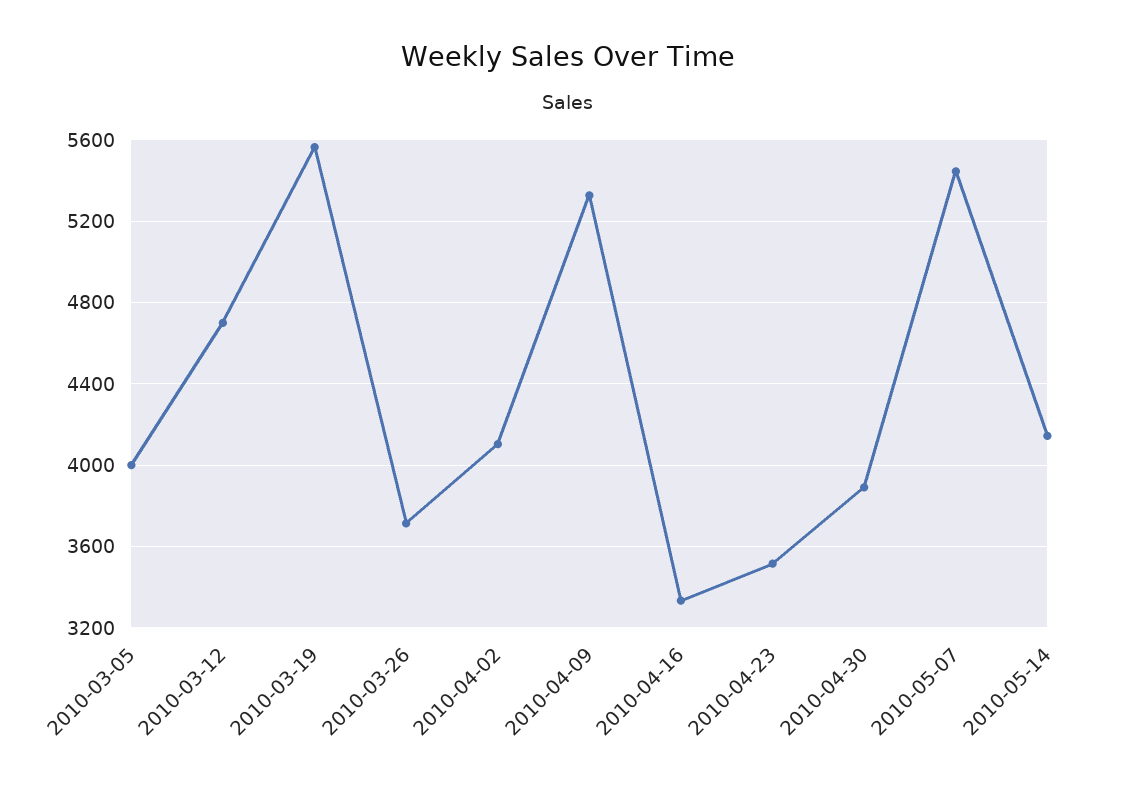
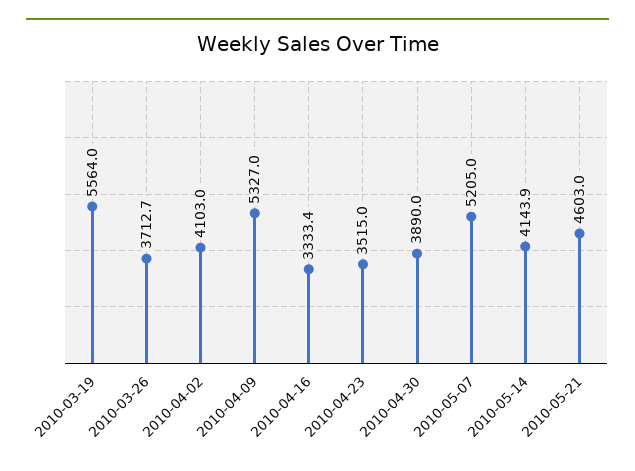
2010-03-05: 4000 -> none
2010-03-12: 4700 -> none
2010-05-07: 5450 -> 5205
2010-05-21: none -> 4603

